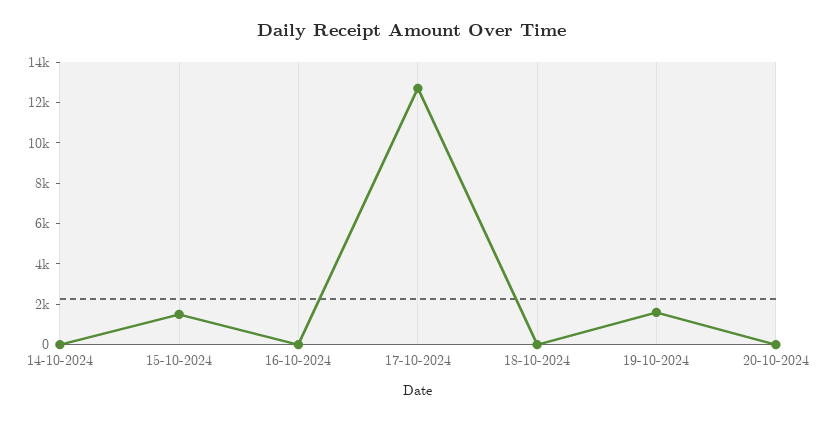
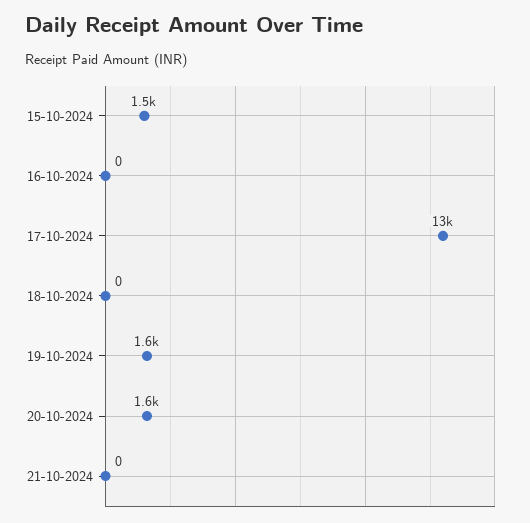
14-10-2024: 0 -> none
20-10-2024: 0 -> 1600
21-10-2024: none -> 0

